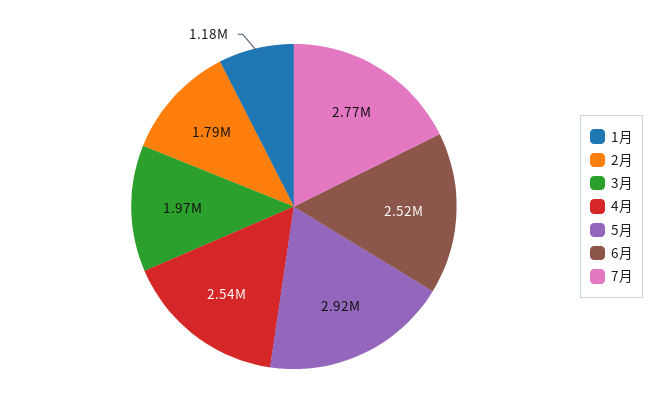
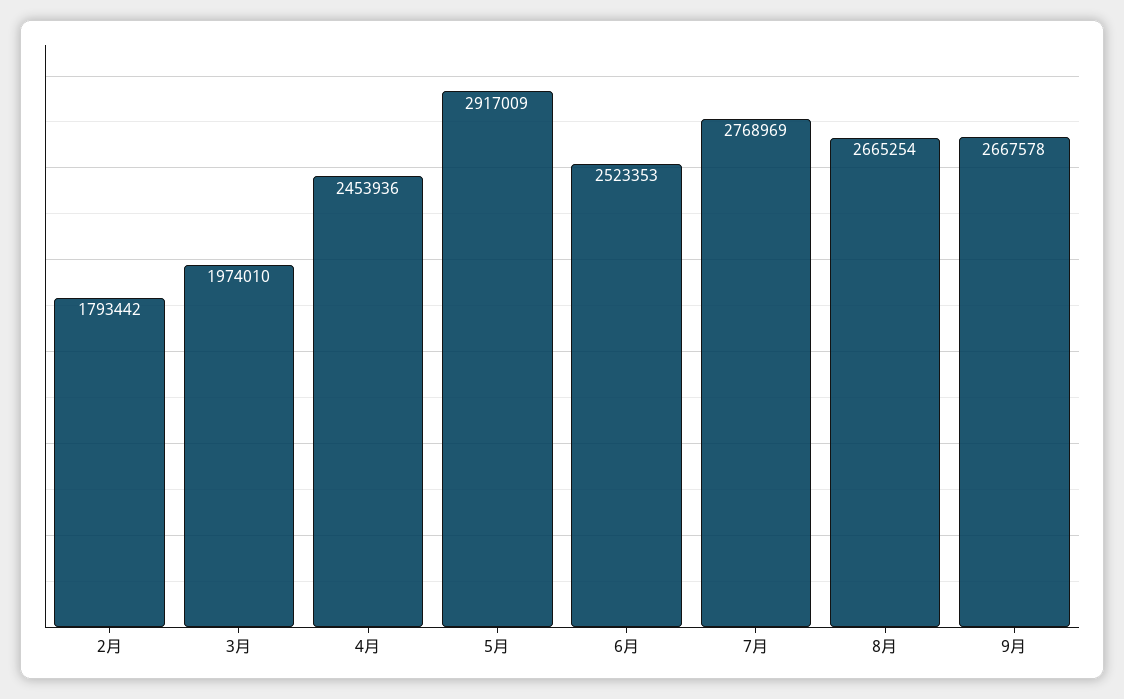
1月: 1180000 -> none
4月: 2540000 -> 2453936
8月: none -> 2665254
9月: none -> 2667578

